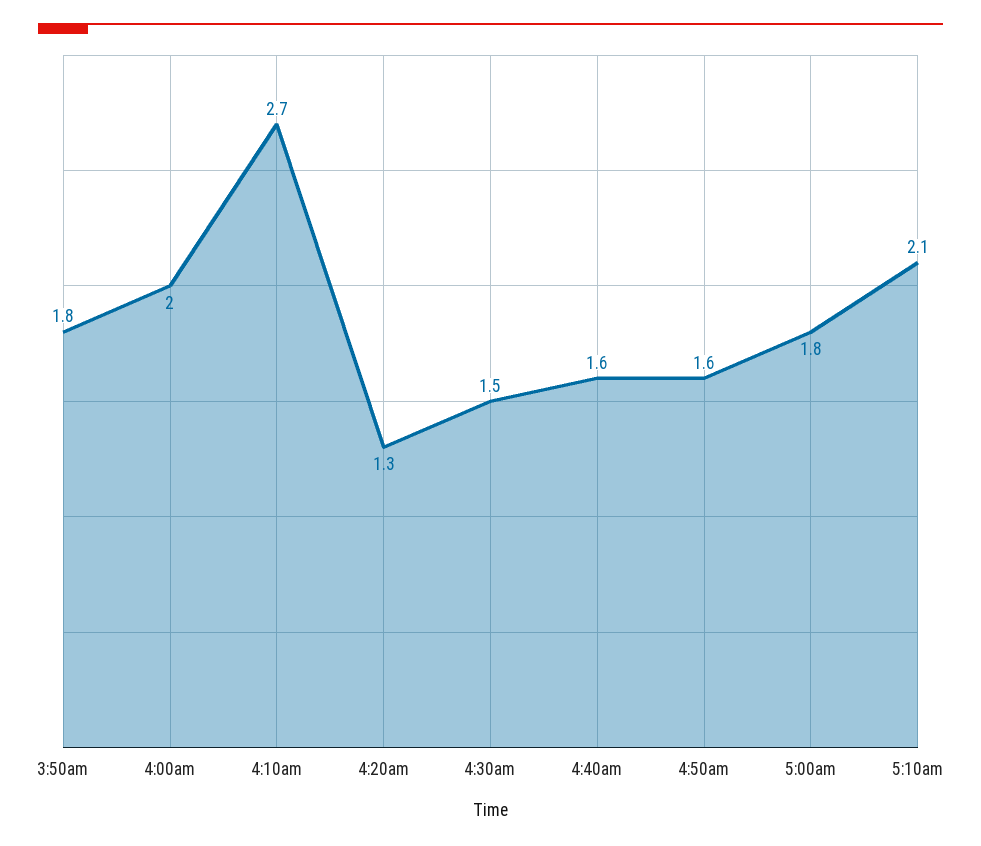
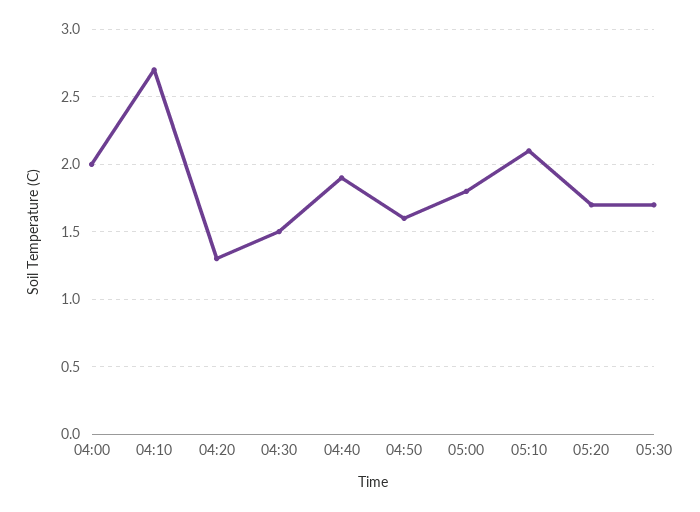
3:50am: 1.8 -> none
4:40am: 1.6 -> 1.9
05:20: none -> 1.7
05:30: none -> 1.7

